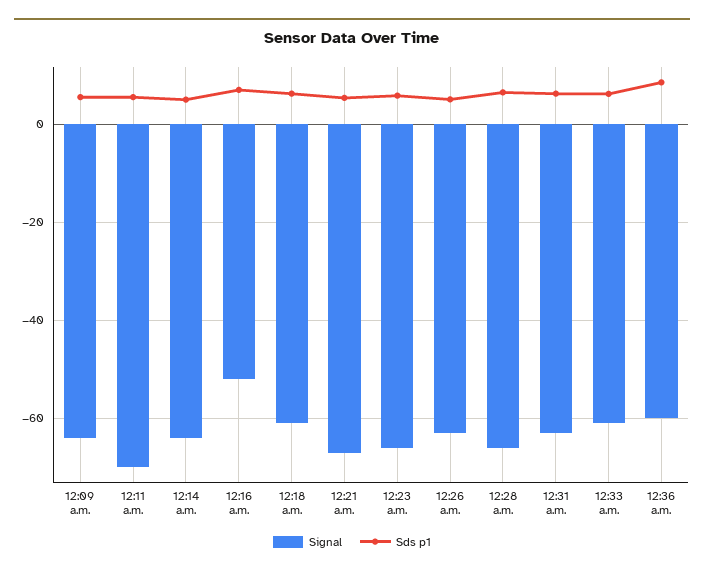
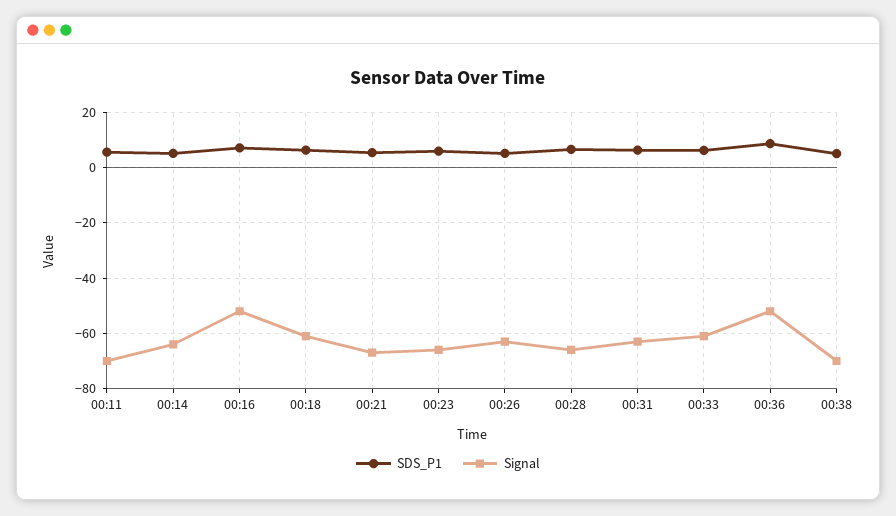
Signal, 12:09 a.m.: -64 -> none
Sds p1, 12:09 a.m.: 6 -> none
Signal, 12:36 a.m.: -60 -> -52.5
Sds p1, 00:38: none -> 5
Signal, 00:38: none -> -70

